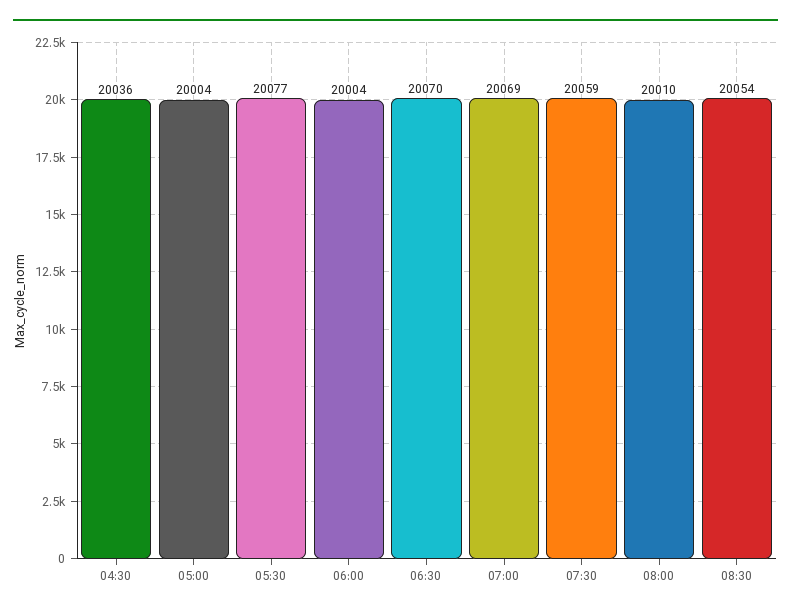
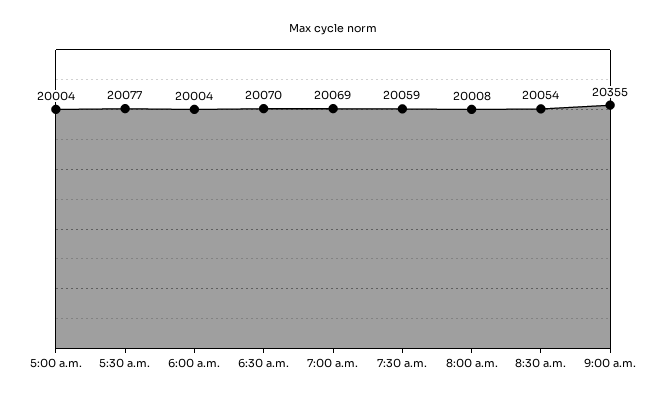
04:30: 20036 -> none
08:00: 20010 -> 20008
9:00 a.m.: none -> 20355

